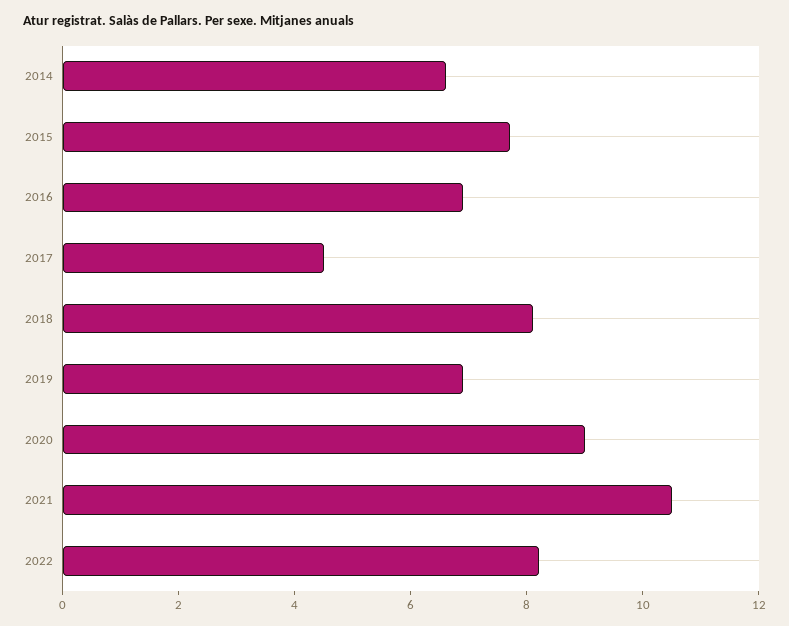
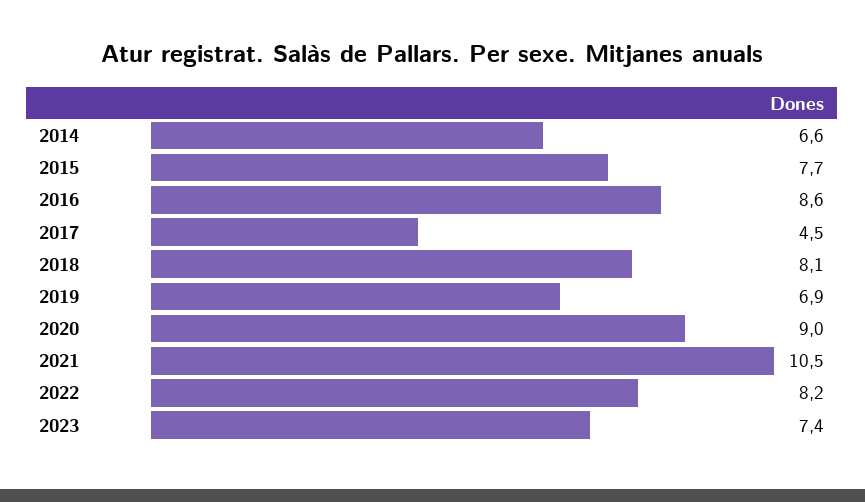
2016: 7 -> 8.6
2023: none -> 7.4

